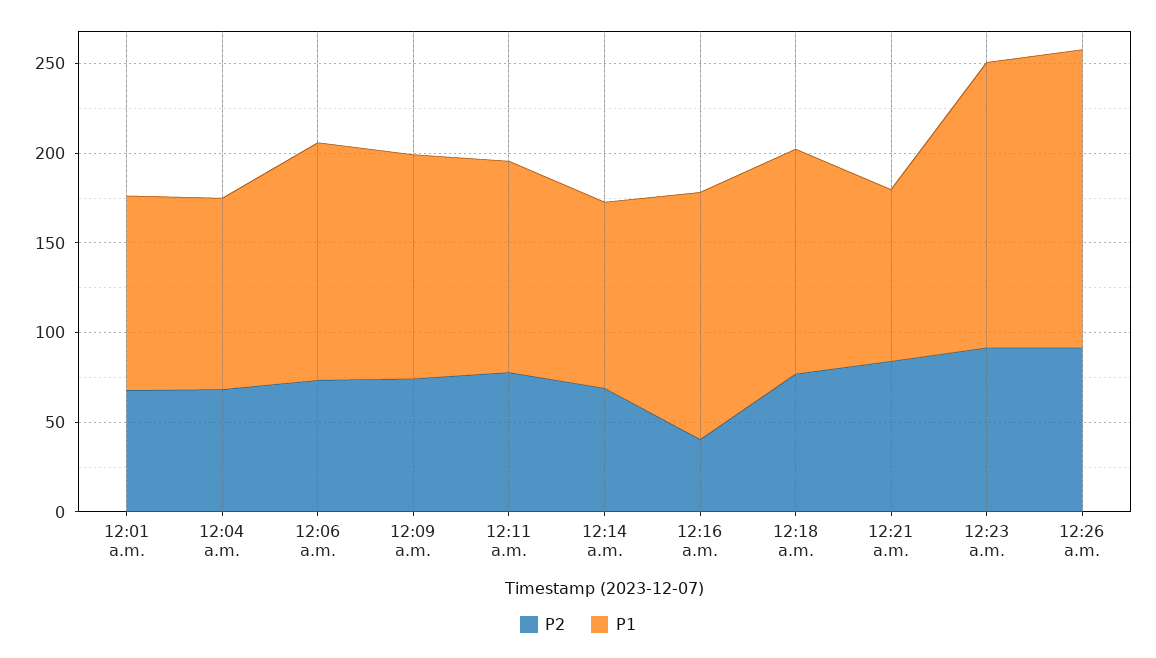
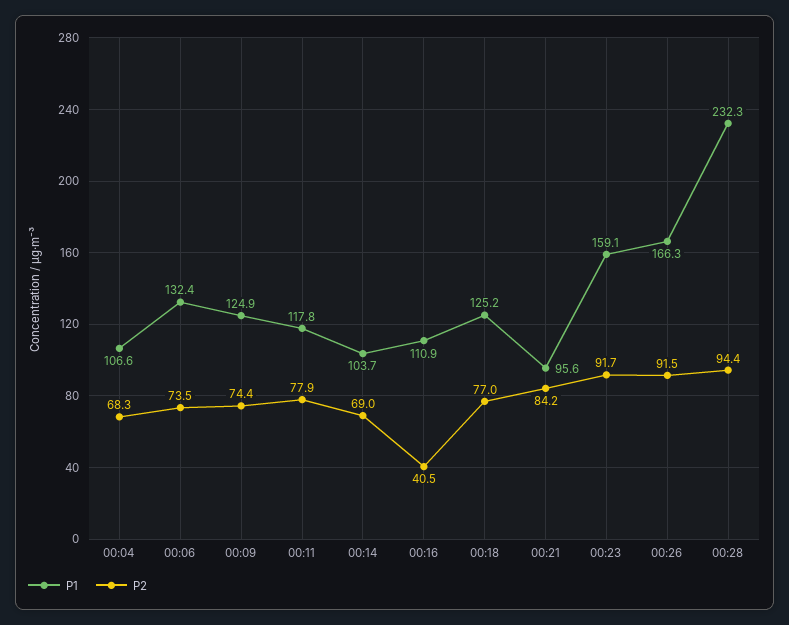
P2, 12:01 a.m.: 70 -> none
P1, 12:01 a.m.: 110 -> none
P1, 12:16 a.m.: 140 -> 110.9
P1, 00:28: none -> 232.3
P2, 00:28: none -> 94.4

